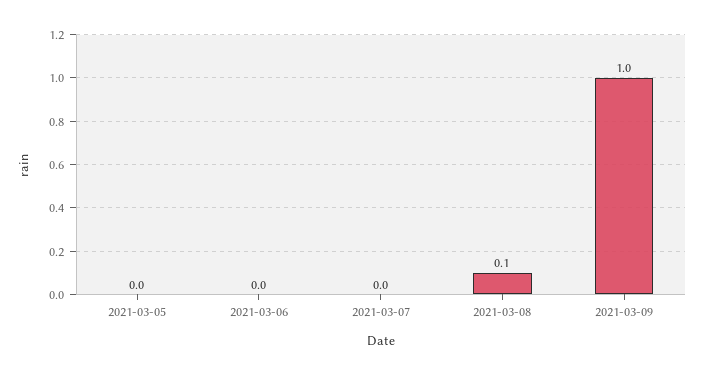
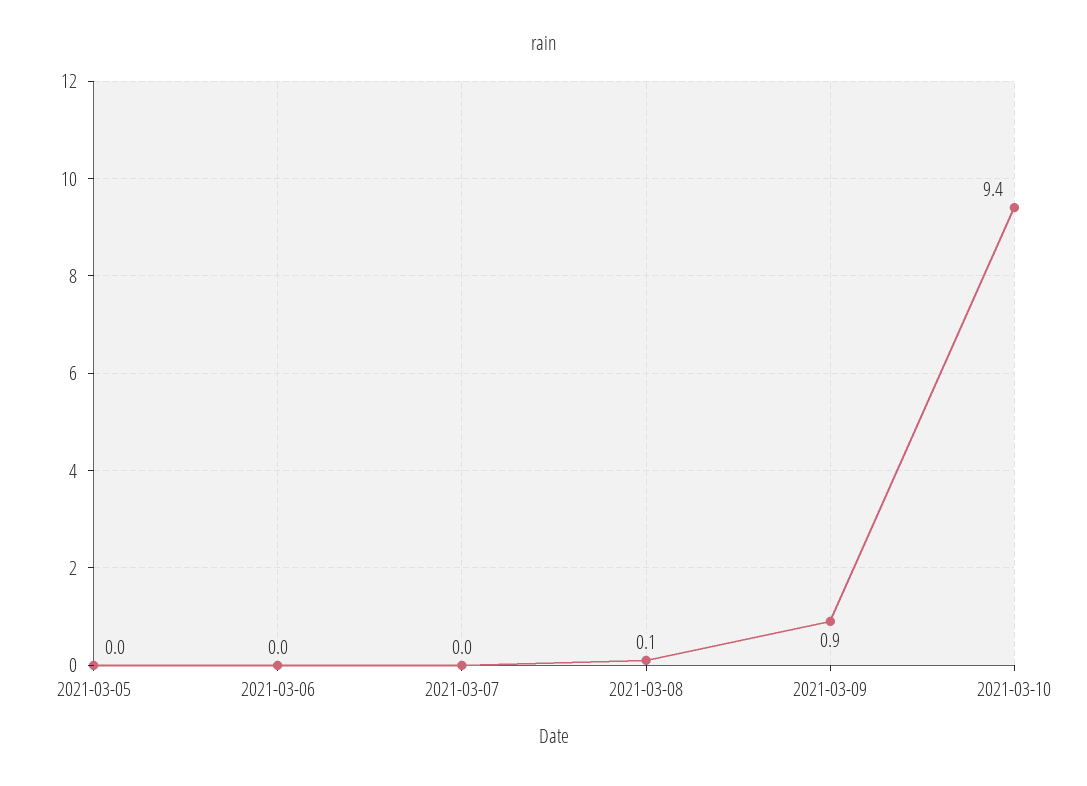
2021-03-09: 1 -> 0.9
2021-03-10: none -> 9.4

